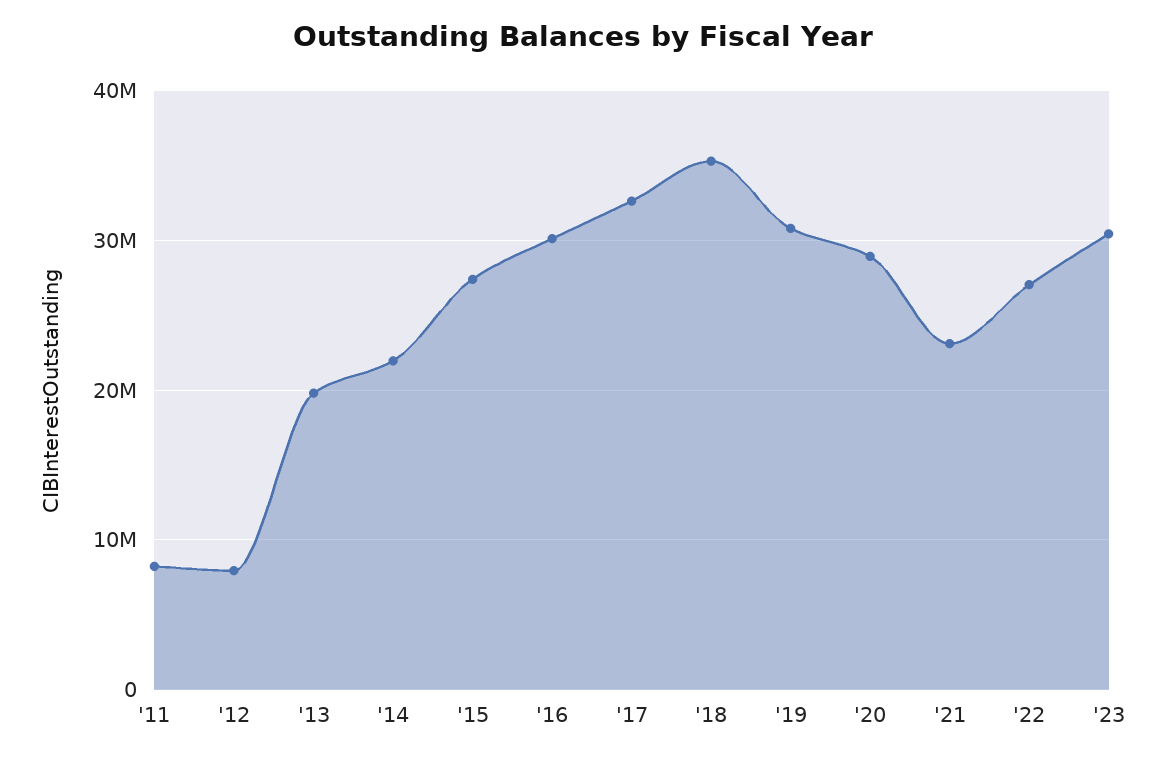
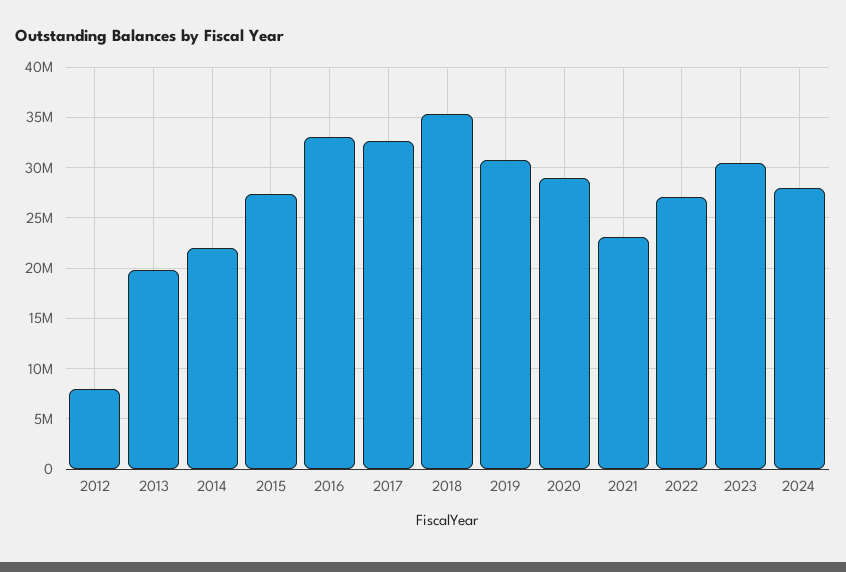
'11: 8000000 -> none
'16: 30000000 -> 33000000
2024: none -> 28000000

